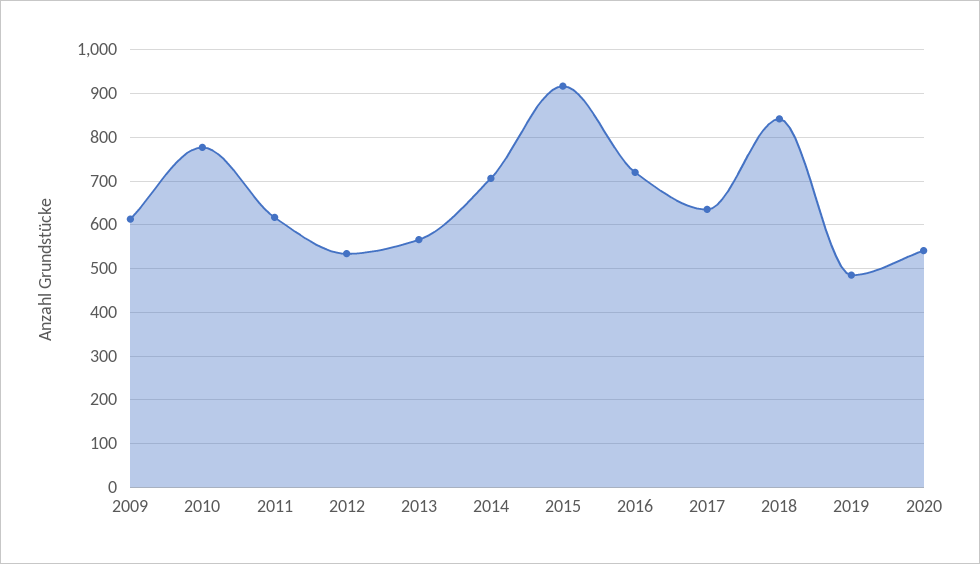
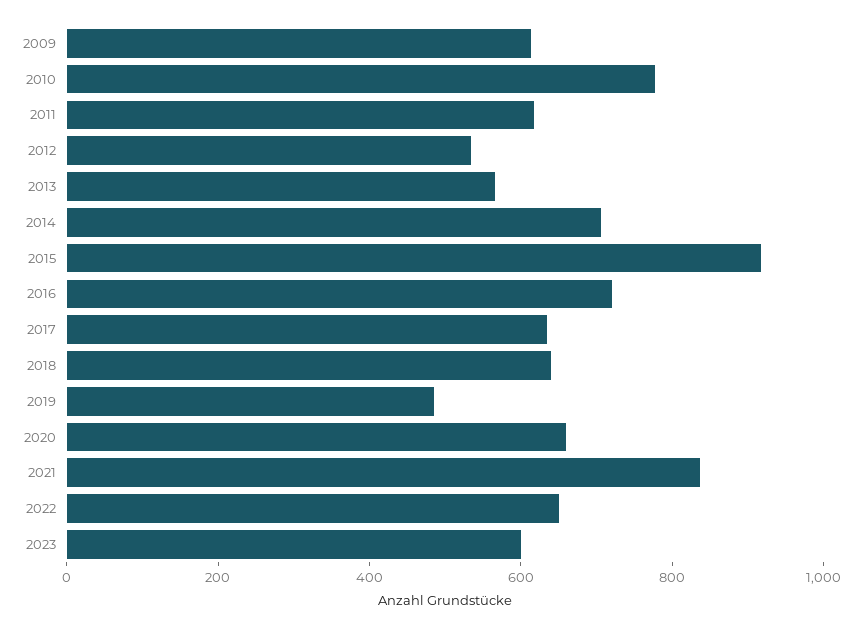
2018: 840 -> 650
2020: 540 -> 650
2021: none -> 850
2022: none -> 650
2023: none -> 600

